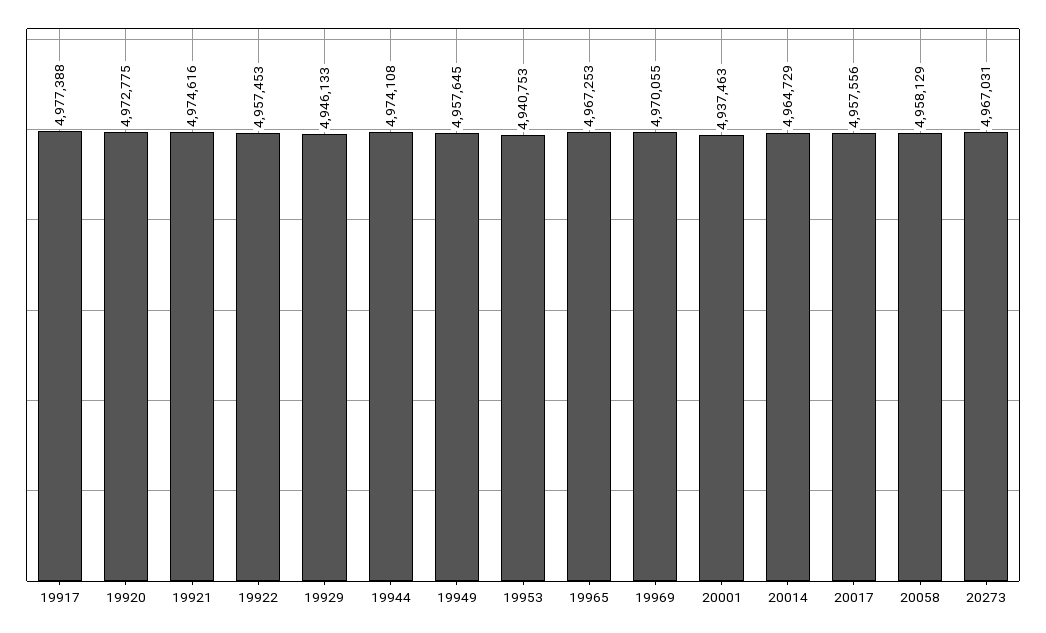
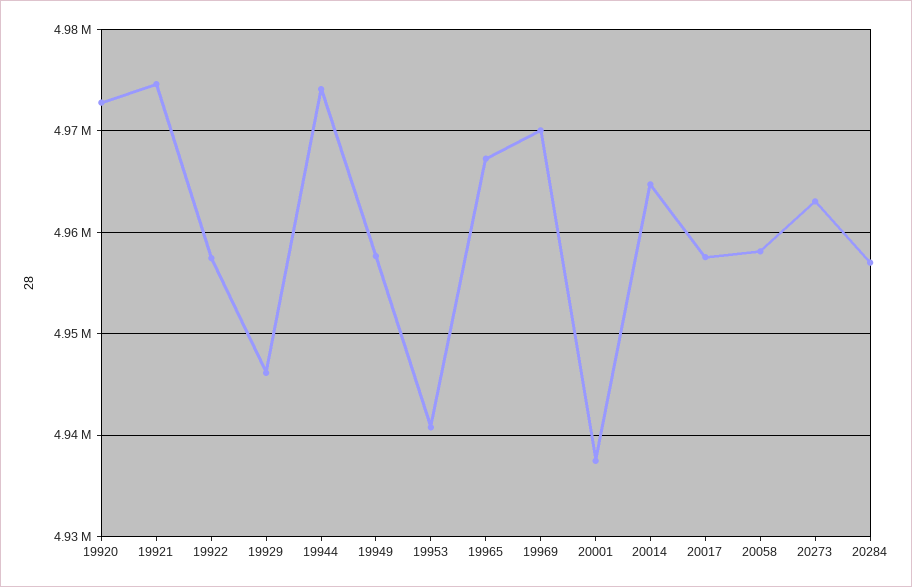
19917: 4977388 -> none
20273: 4967031 -> 4963000
20284: none -> 4957000

